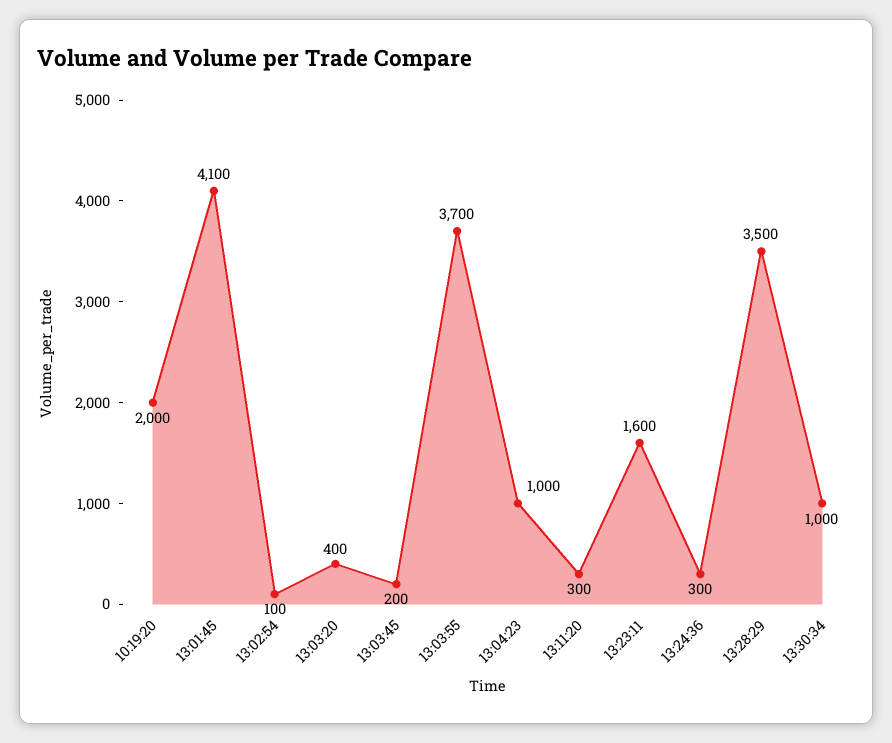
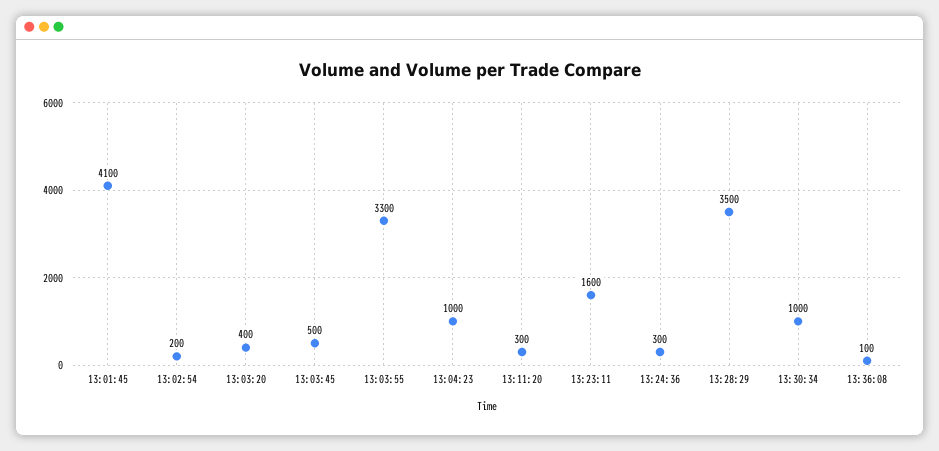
10:19:20: 2000 -> none
13:02:54: 100 -> 200
13:03:45: 200 -> 500
13:03:55: 3700 -> 3300
13:36:08: none -> 100

